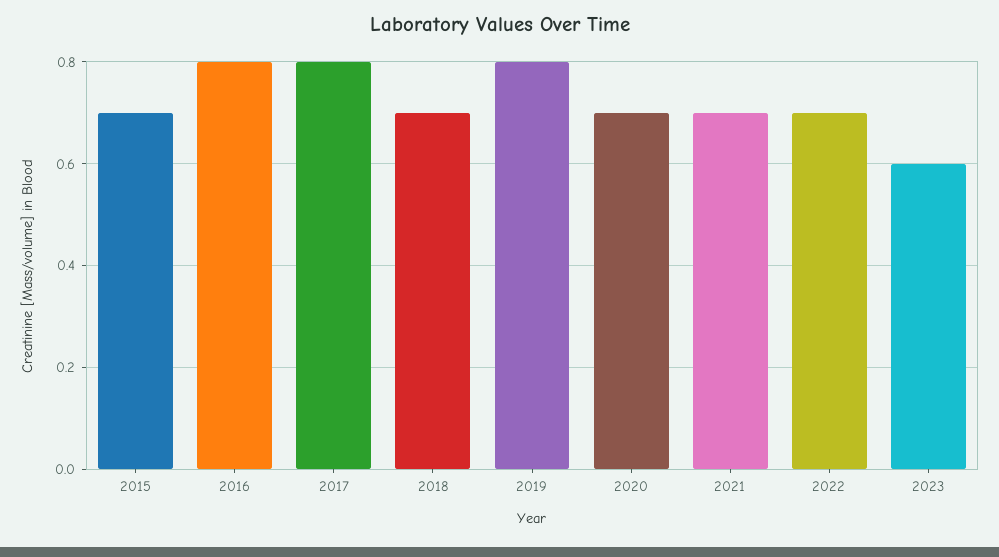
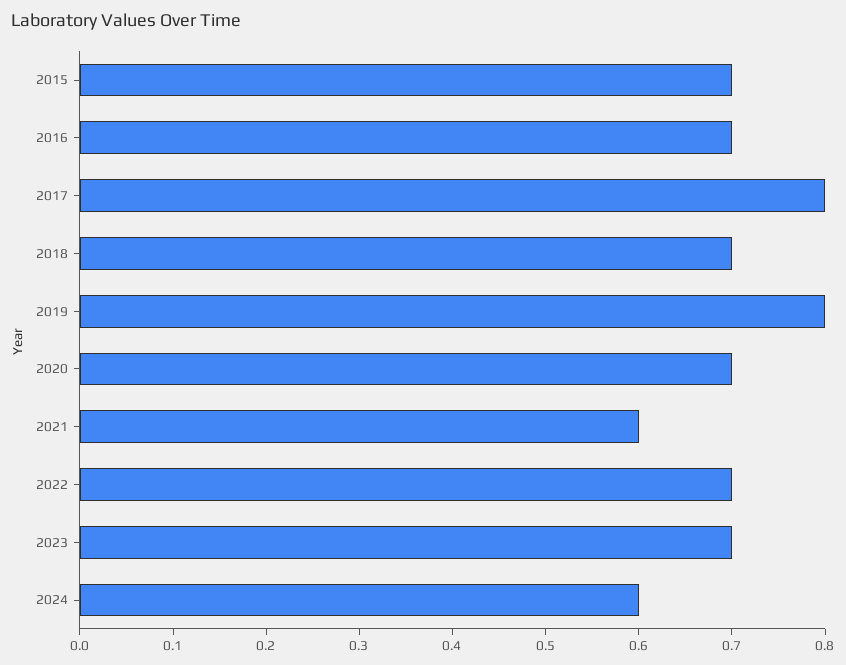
2016: 0.8 -> 0.7
2021: 0.7 -> 0.6
2023: 0.6 -> 0.7
2024: none -> 0.6

